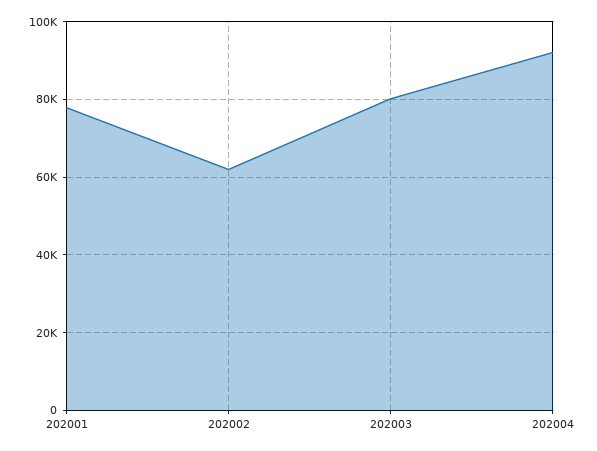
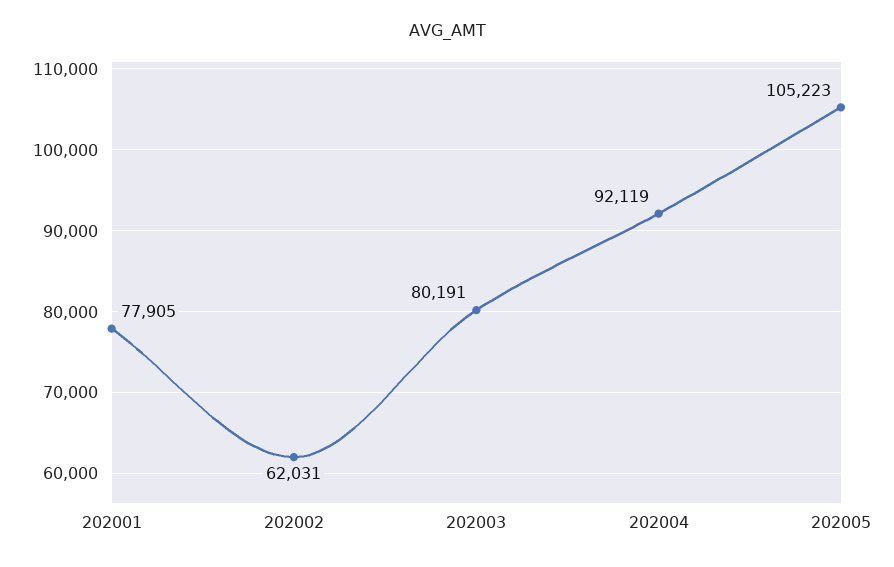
202005: none -> 105223

